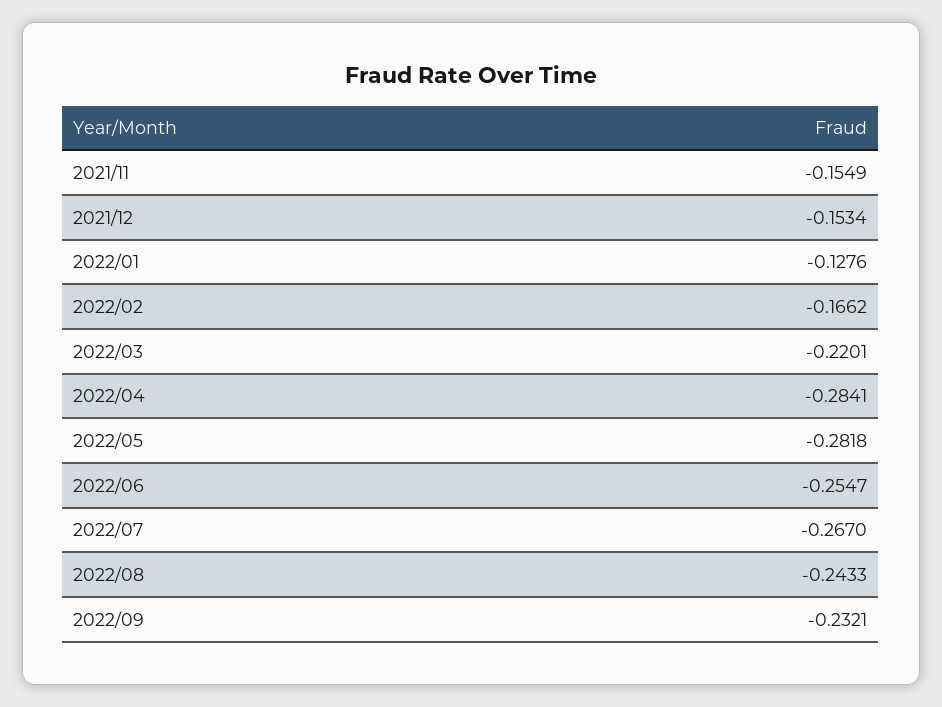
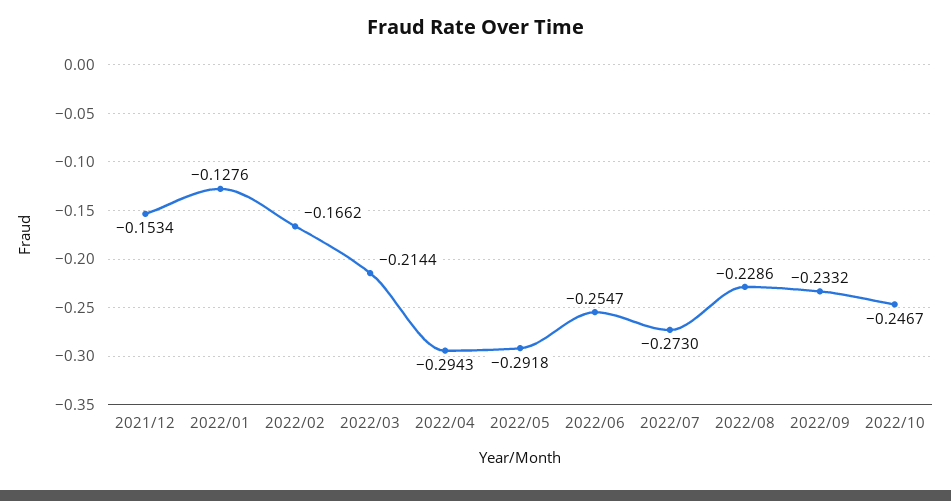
2021/11: -0.1549 -> none
2022/03: -0.2201 -> -0.2144
2022/04: -0.2841 -> -0.2943
2022/05: -0.2818 -> -0.2918
2022/07: -0.267 -> -0.273
2022/08: -0.2433 -> -0.2286
2022/09: -0.2321 -> -0.2332
2022/10: none -> -0.2467

